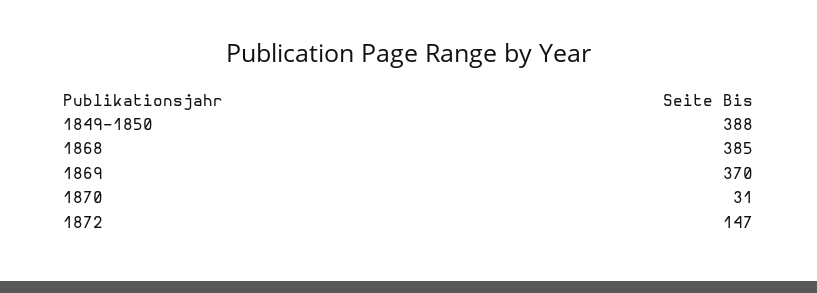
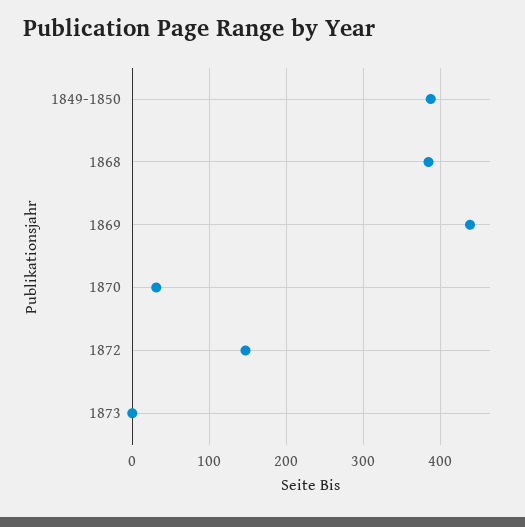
1869: 370 -> 440
1873: none -> 0

